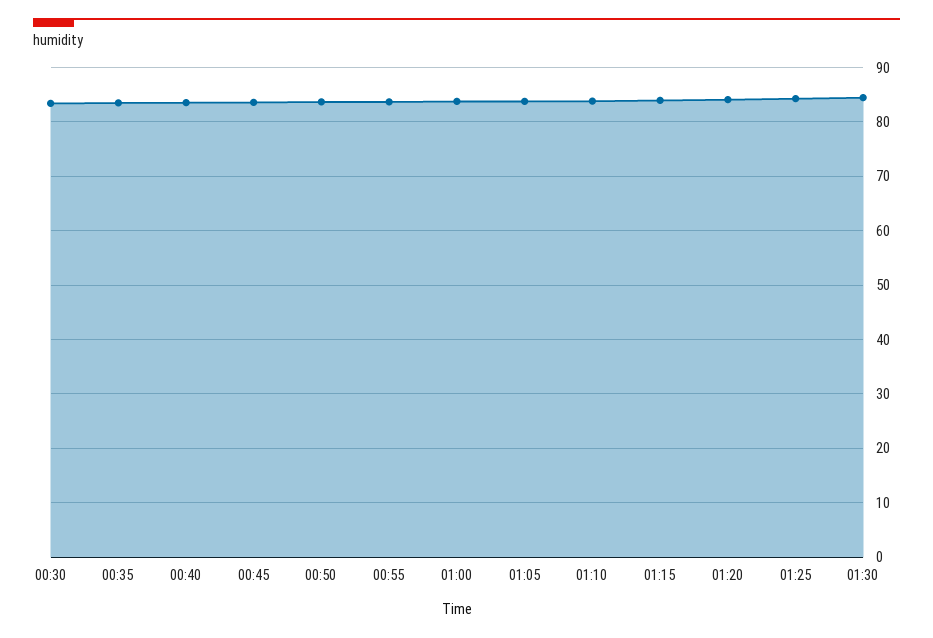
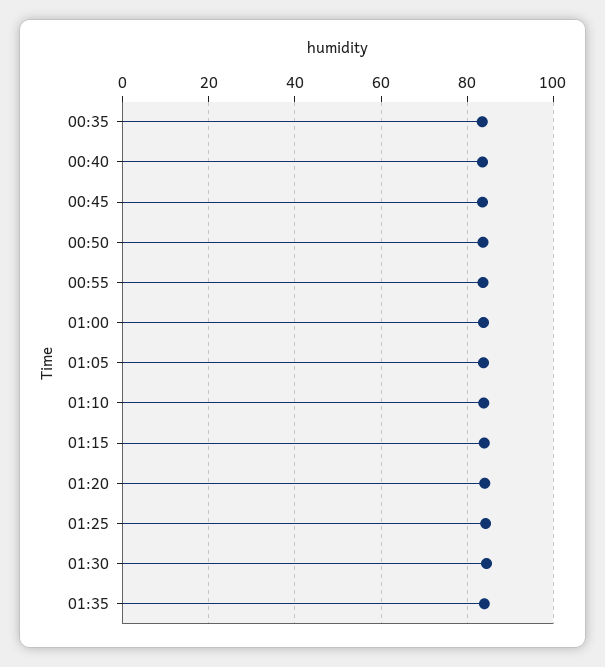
00:30: 84 -> none
01:35: none -> 84

